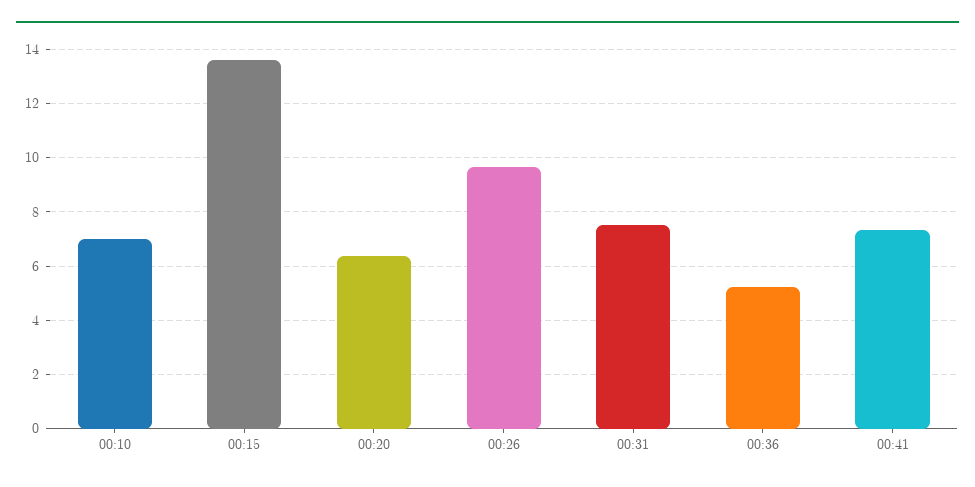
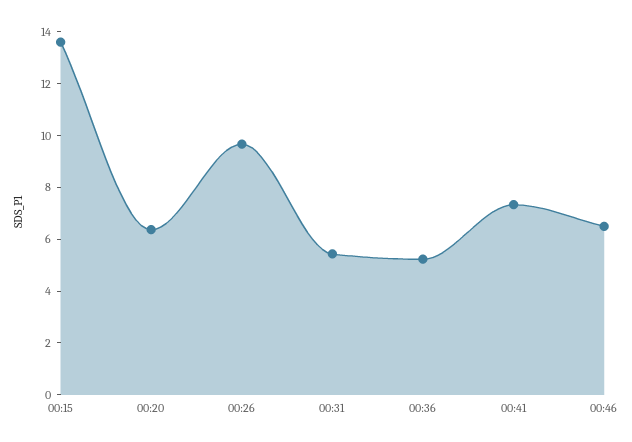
00:10: 7 -> none
00:31: 7.5 -> 5.5
00:46: none -> 6.5

